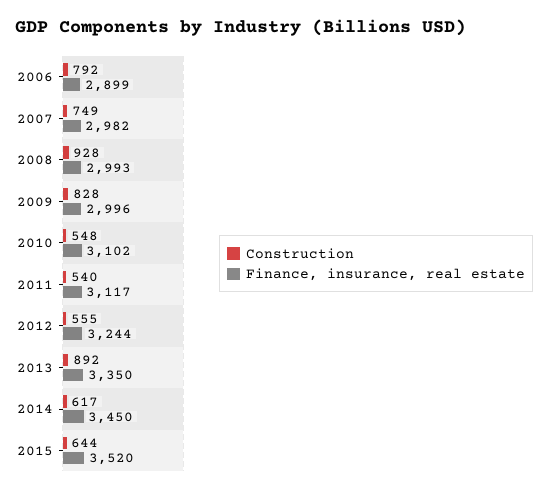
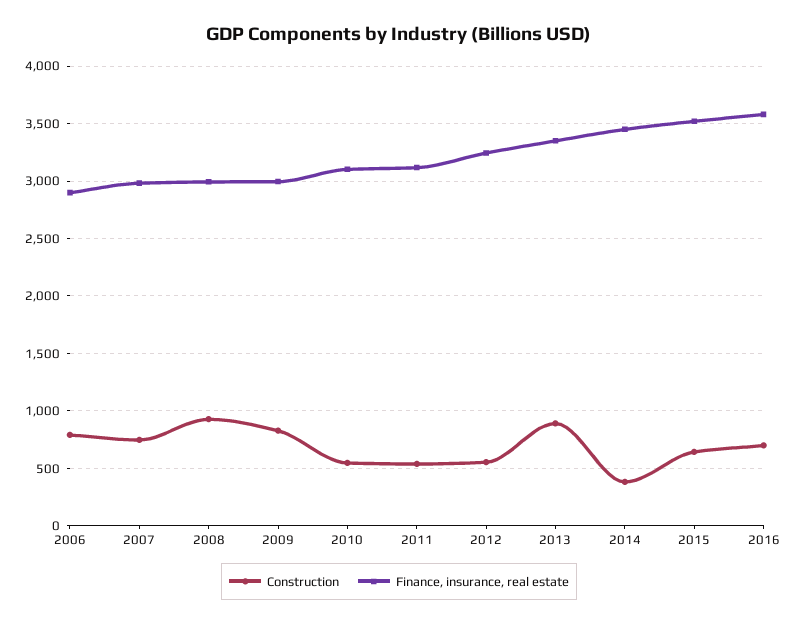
Construction, 2014: 617 -> 400
Construction, 2016: none -> 700
Finance, insurance, real estate, 2016: none -> 3600

